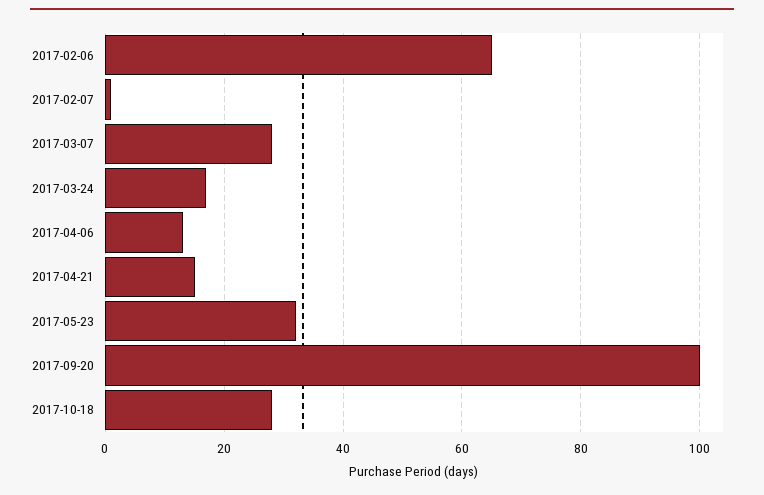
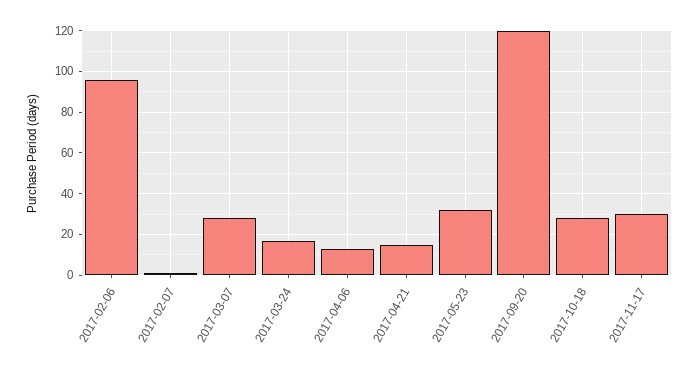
2017-02-06: 65 -> 95
2017-09-20: 100 -> 120
2017-11-17: none -> 30

